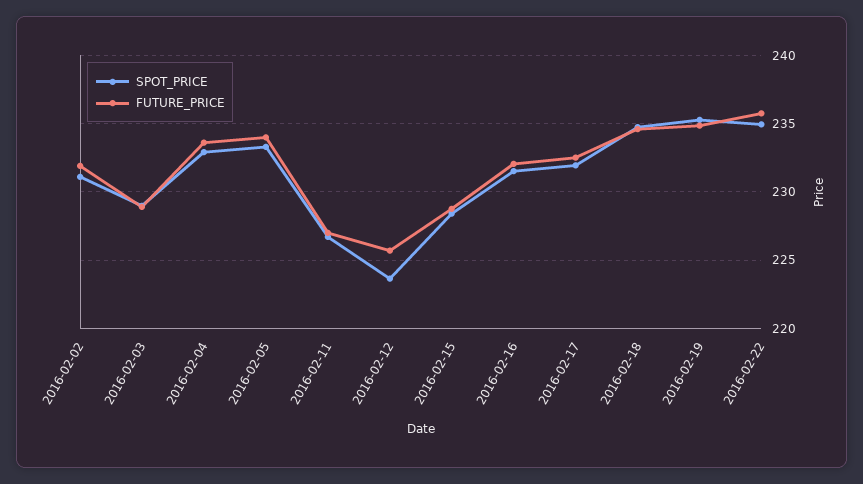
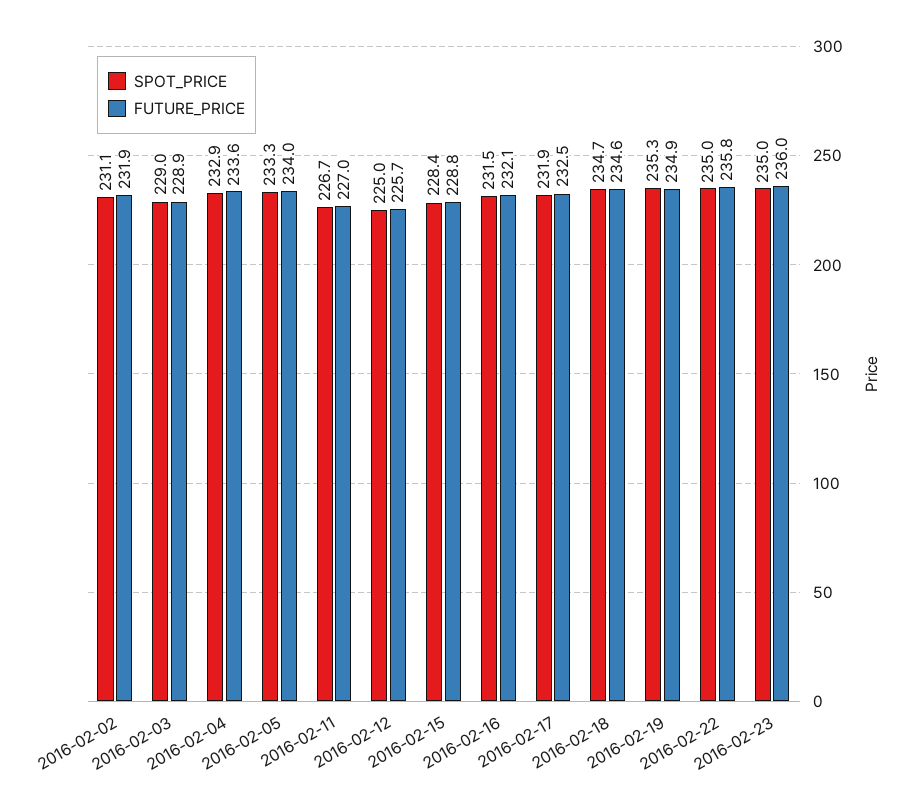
SPOT_PRICE, 2016-02-12: 223.5 -> 225
SPOT_PRICE, 2016-02-23: none -> 235
FUTURE_PRICE, 2016-02-23: none -> 236

